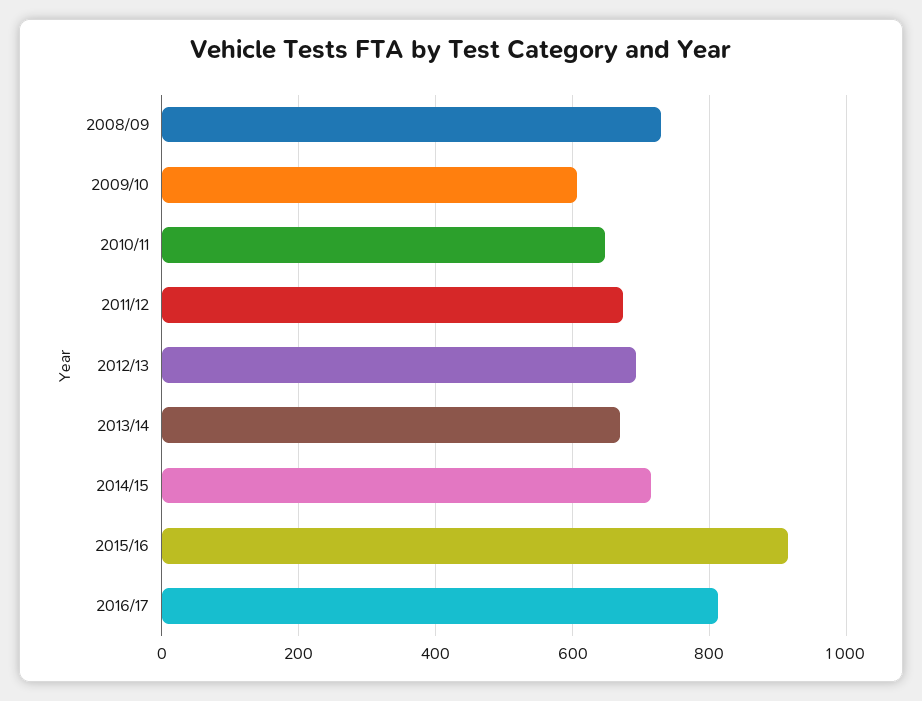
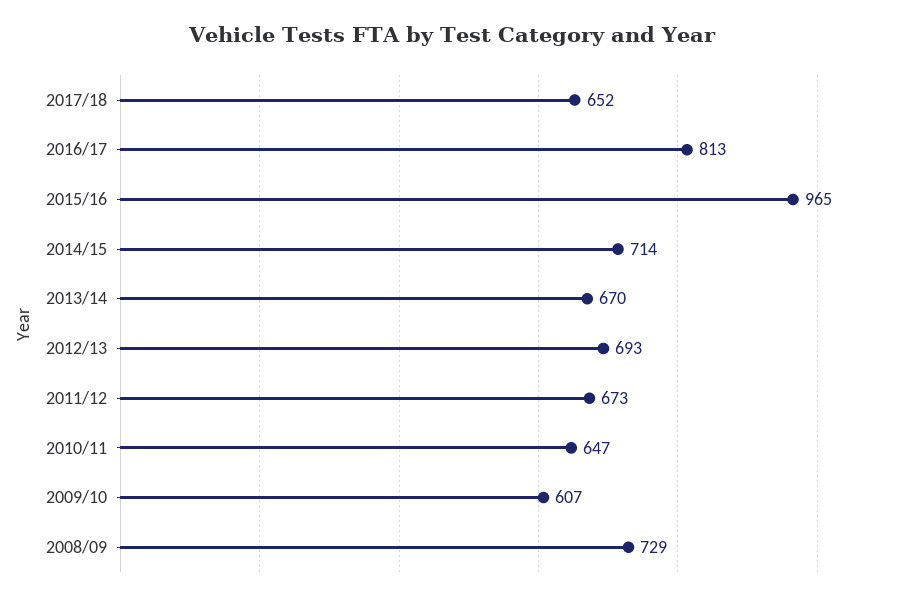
2015/16: 920 -> 965
2017/18: none -> 652

